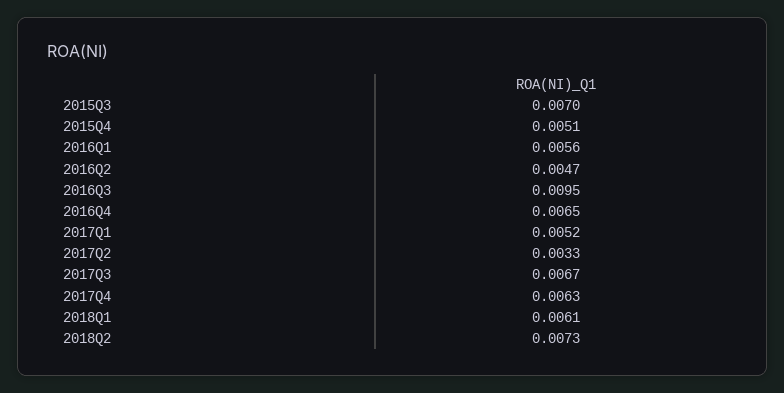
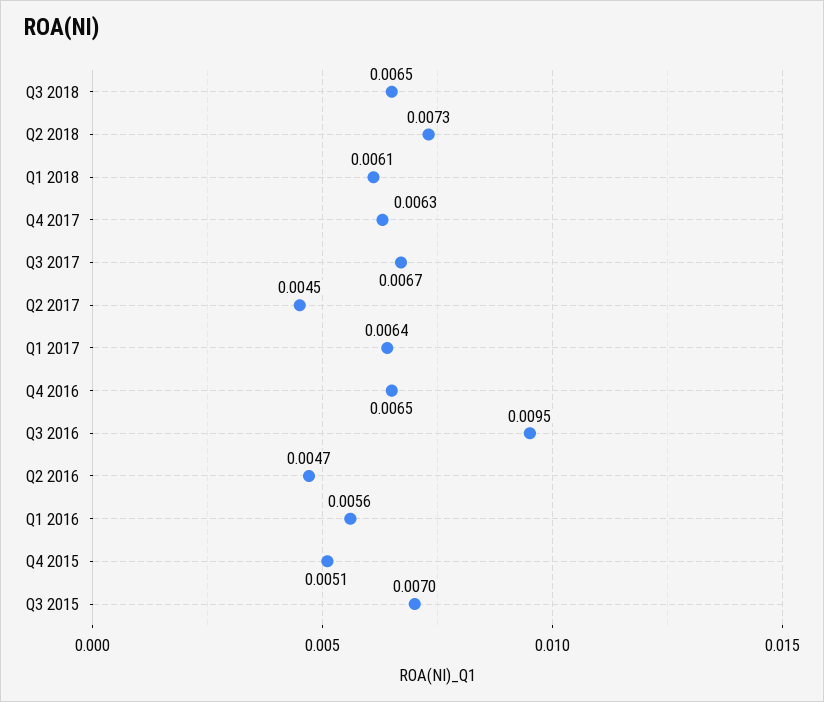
2017Q1: 0.0052 -> 0.0064
2017Q2: 0.0033 -> 0.0045
Q3 2018: none -> 0.0065

